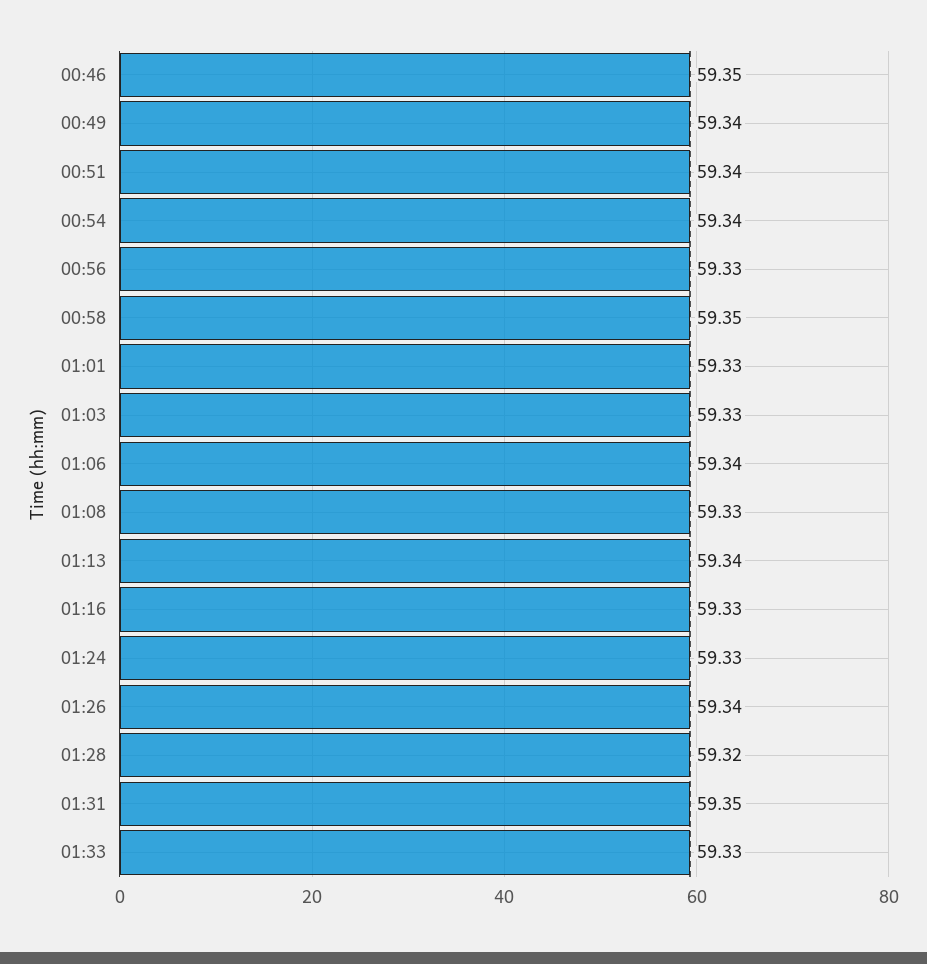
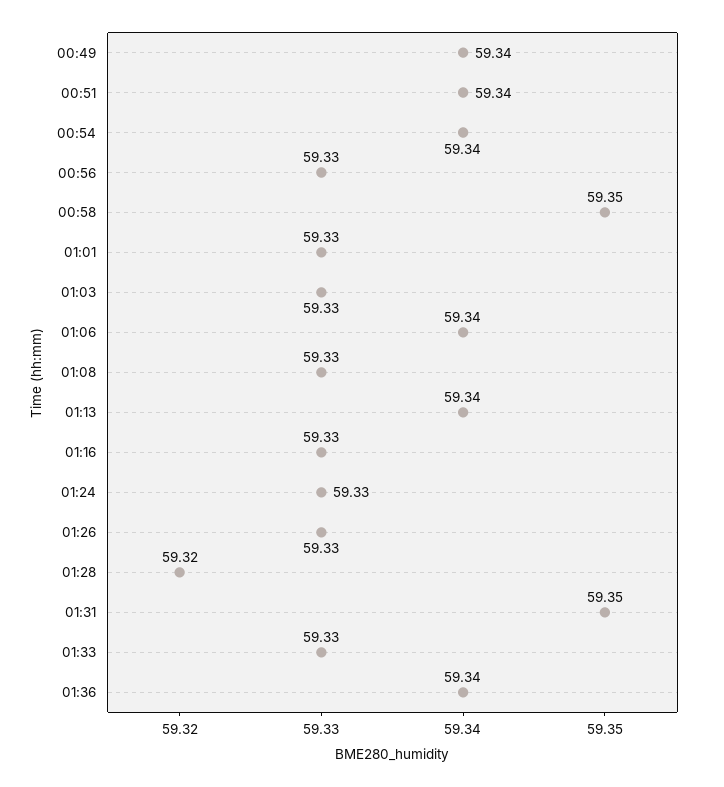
00:46: 59.35 -> none
01:26: 59.34 -> 59.33
01:36: none -> 59.34

